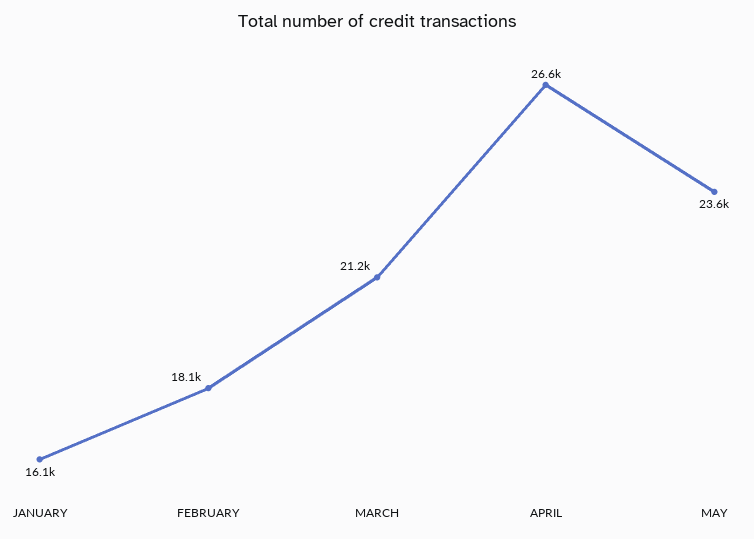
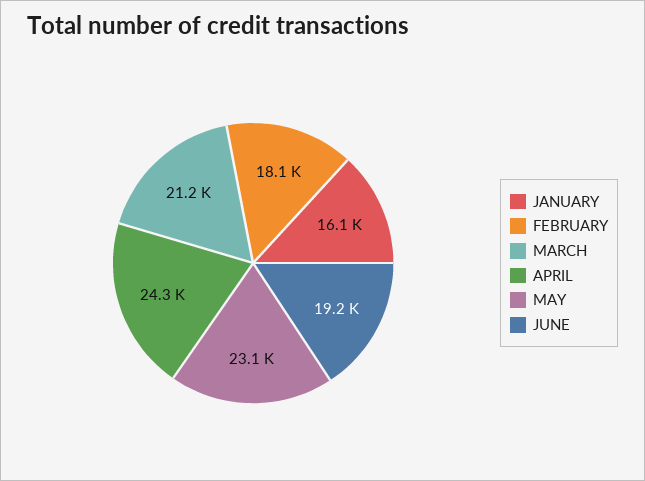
APRIL: 26600 -> 24300
MAY: 23600 -> 23100
JUNE: none -> 19200

